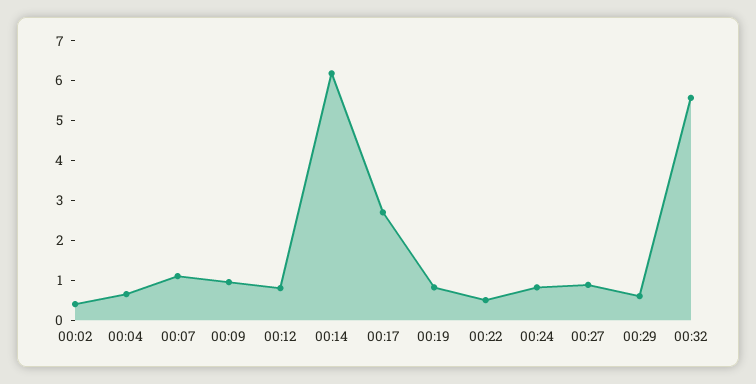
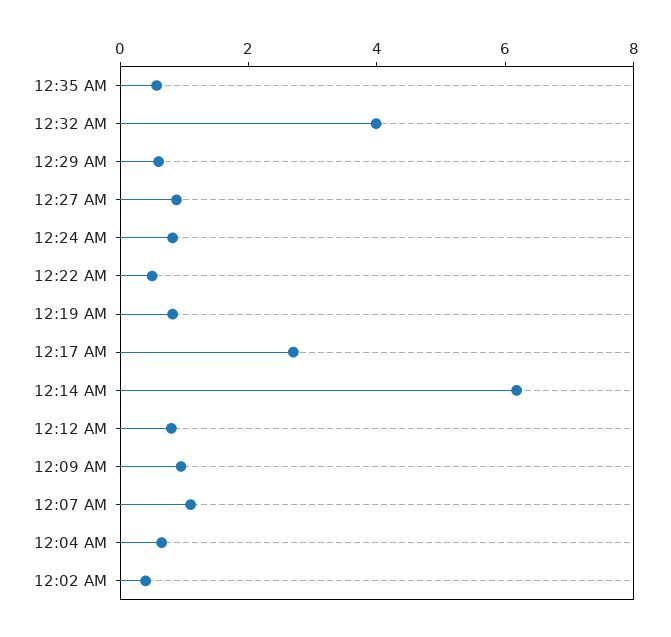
00:32: 5.5 -> 4
12:35 AM: none -> 0.5

